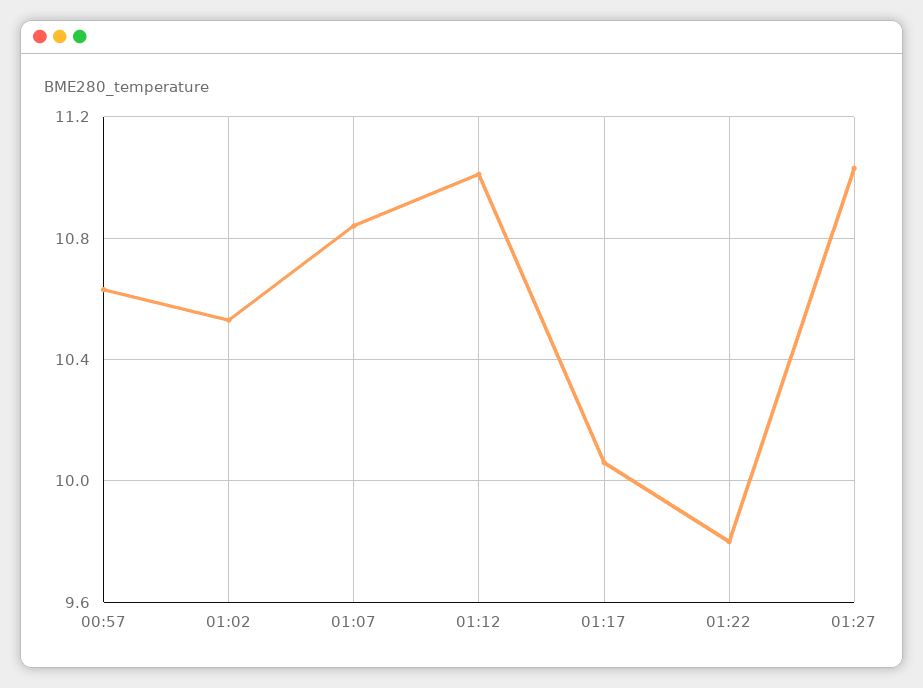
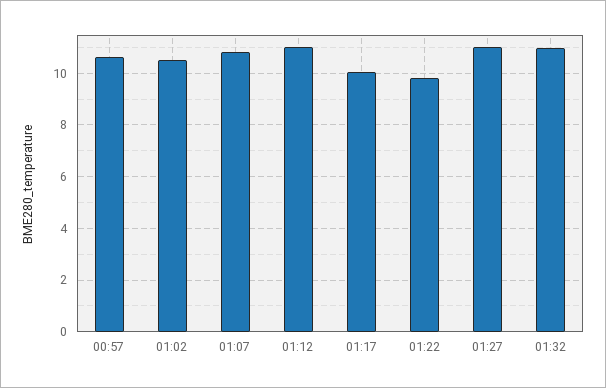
01:32: none -> 11

